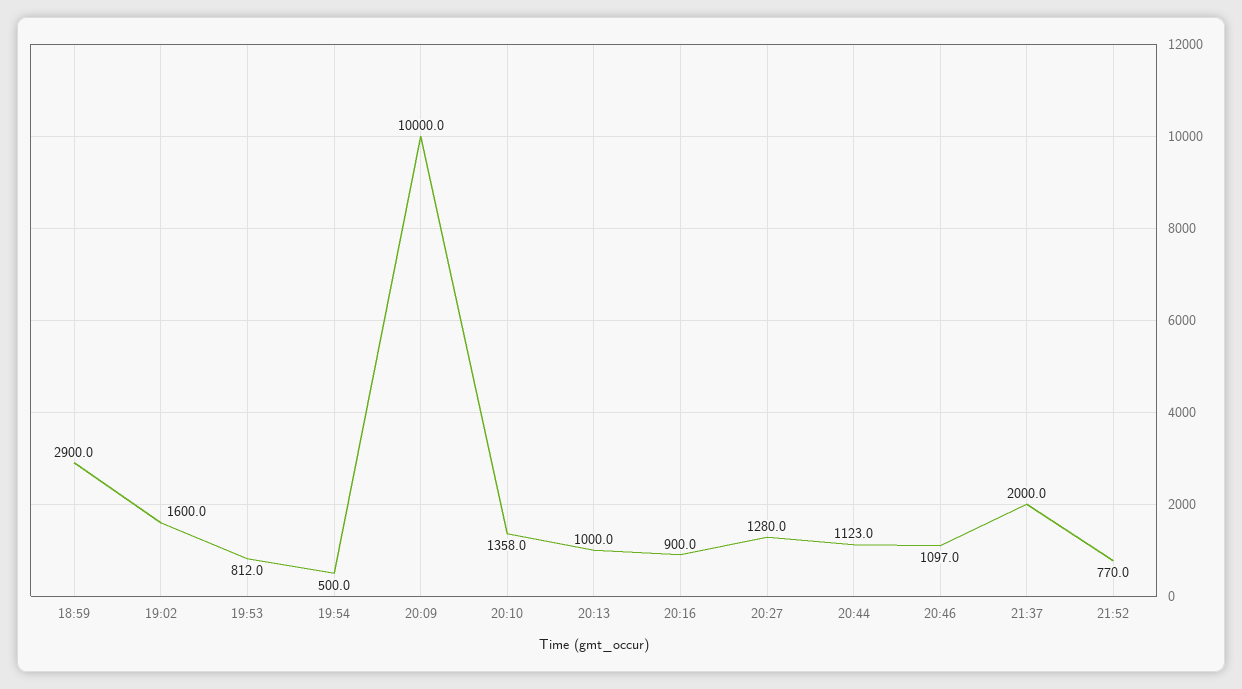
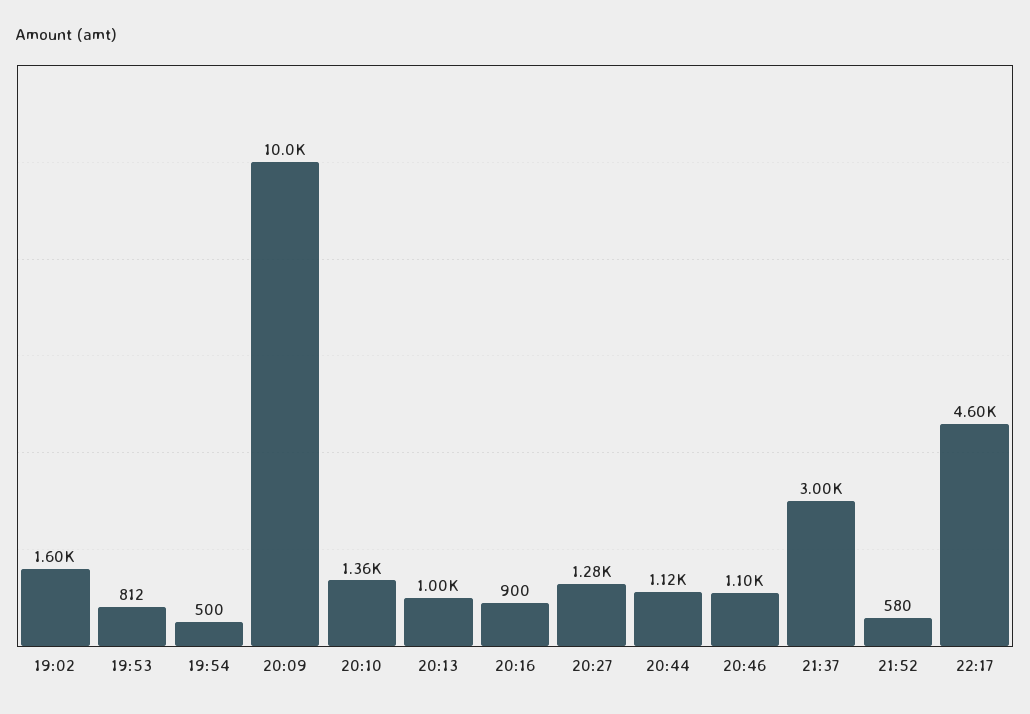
18:59: 2900 -> none
21:37: 2000 -> 3000
21:52: 770 -> 580
22:17: none -> 4600

